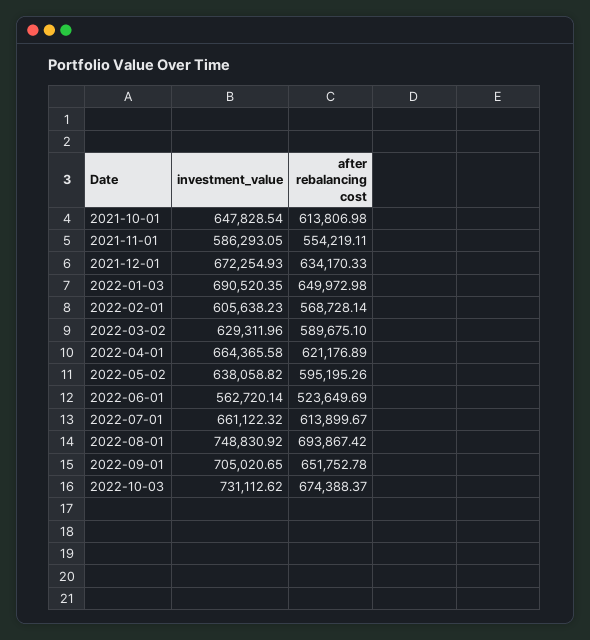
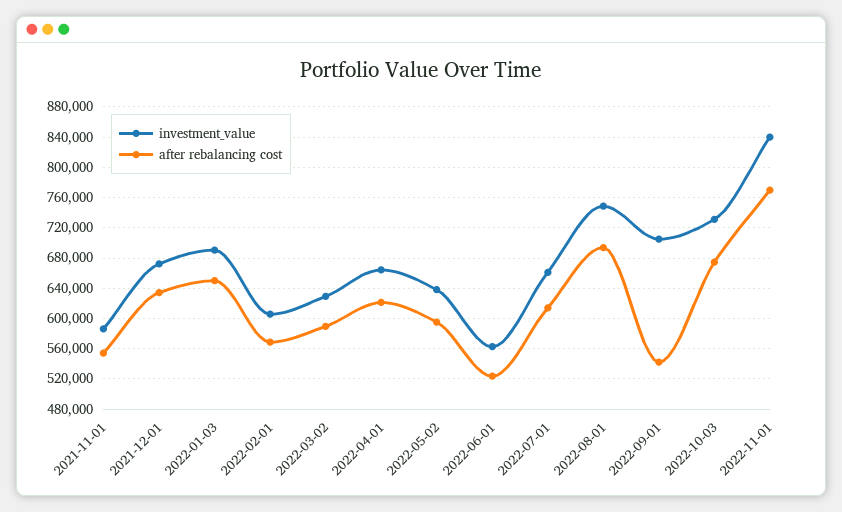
investment_value, 2021-10-01: 647828.54 -> none
after rebalancing cost, 2021-10-01: 613806.98 -> none
after rebalancing cost, 2022-09-01: 651752.78 -> 540000
investment_value, 2022-11-01: none -> 840000
after rebalancing cost, 2022-11-01: none -> 770000

